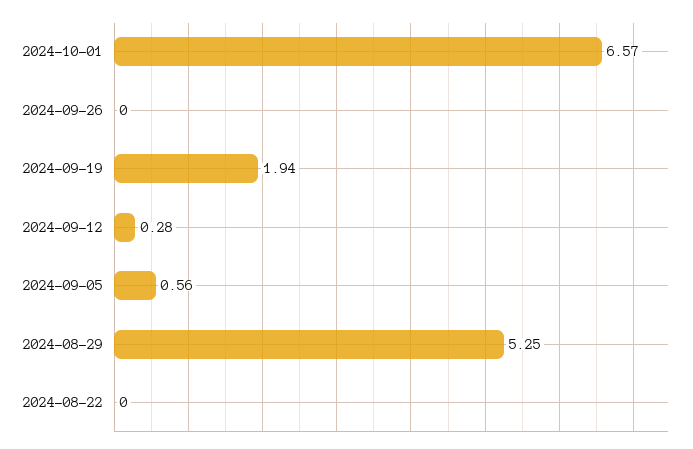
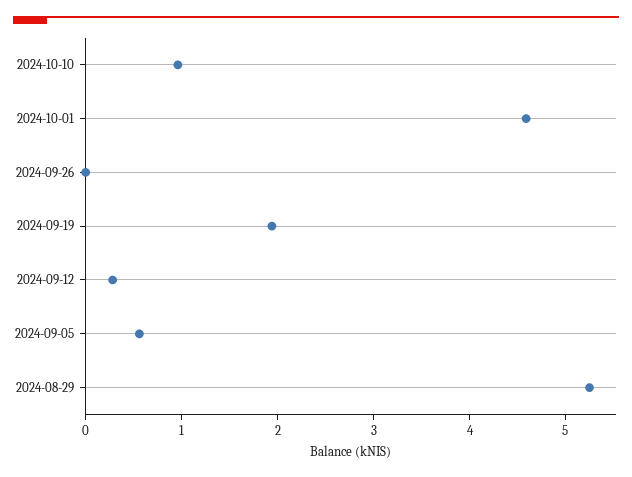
2024-10-01: 6.57 -> 4.6
2024-08-22: 0 -> none
2024-10-10: none -> 1

